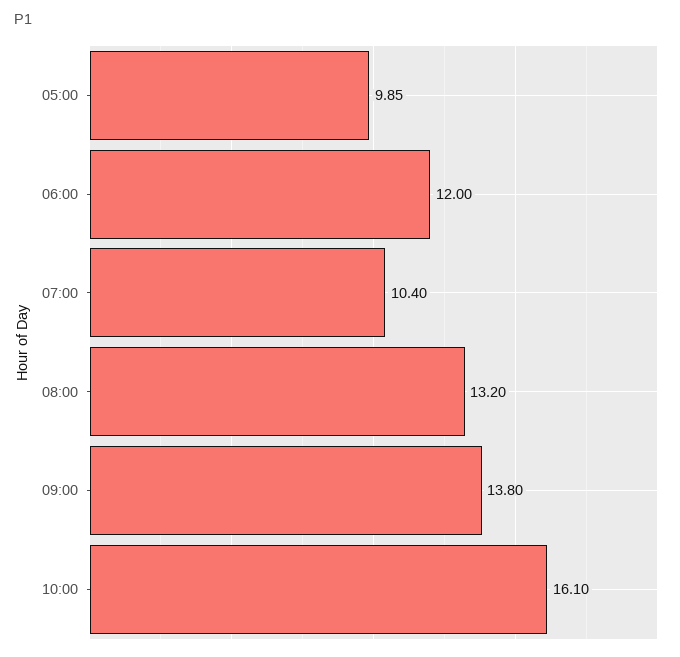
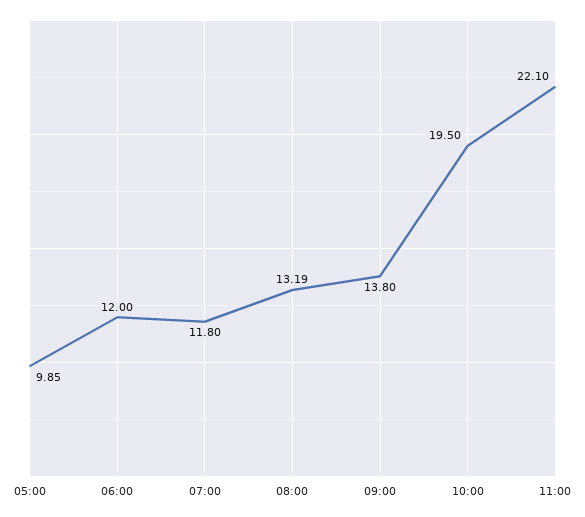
07:00: 10.4 -> 11.8
08:00: 13.2 -> 13.19
10:00: 16.1 -> 19.5
11:00: none -> 22.1

